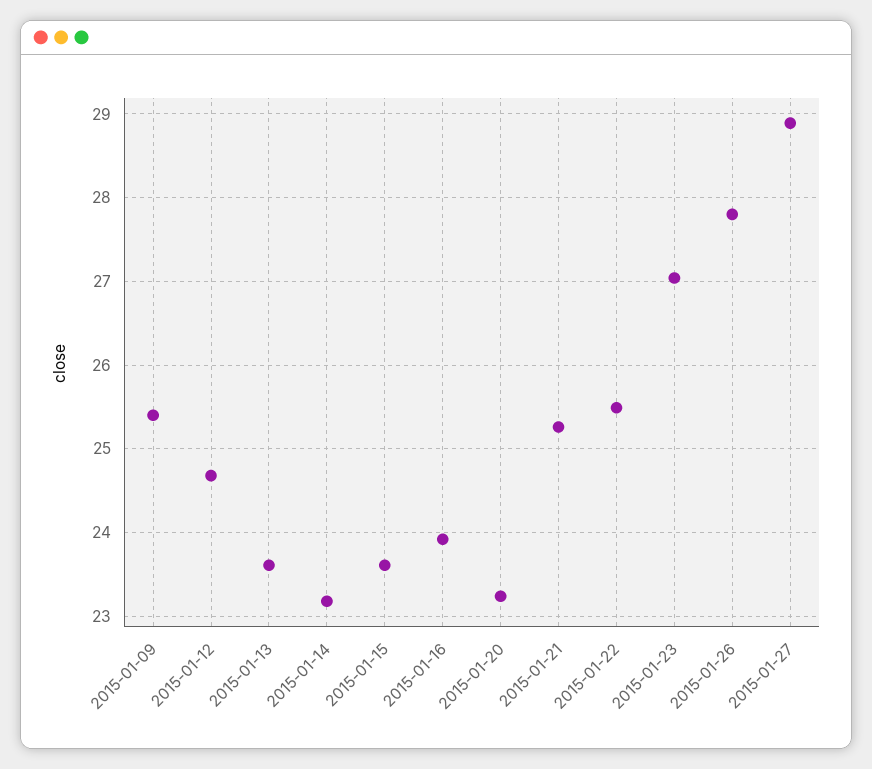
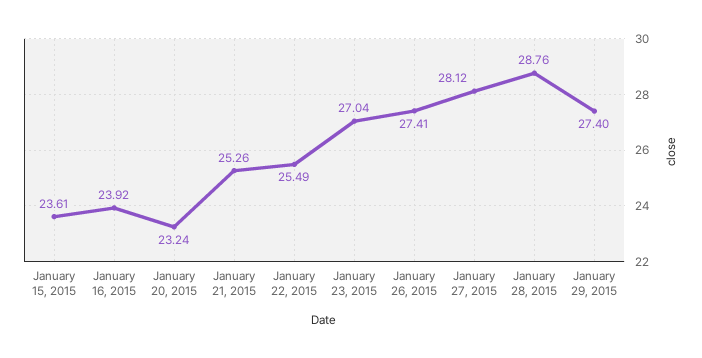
2015-01-09: 25.4 -> none
2015-01-12: 24.7 -> none
2015-01-13: 23.6 -> none
2015-01-14: 23.2 -> none
2015-01-26: 27.8 -> 27.41
2015-01-27: 28.9 -> 28.12
January 28, 2015: none -> 28.76
January 29, 2015: none -> 27.4

